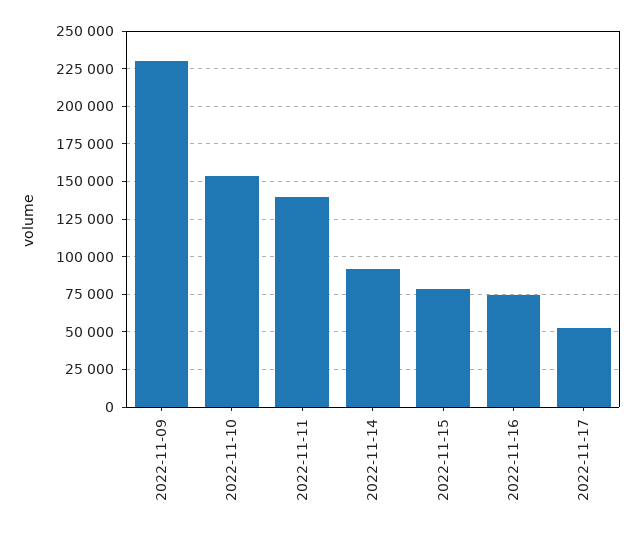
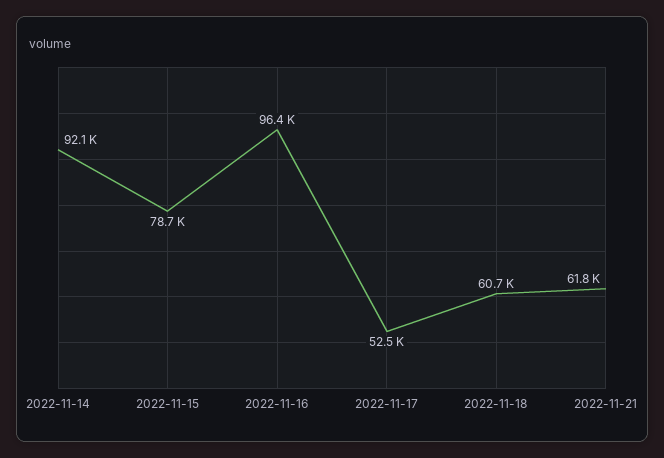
2022-11-09: 230000 -> none
2022-11-10: 155000 -> none
2022-11-11: 140000 -> none
2022-11-16: 75000 -> 96400
2022-11-18: none -> 60700
2022-11-21: none -> 61800

